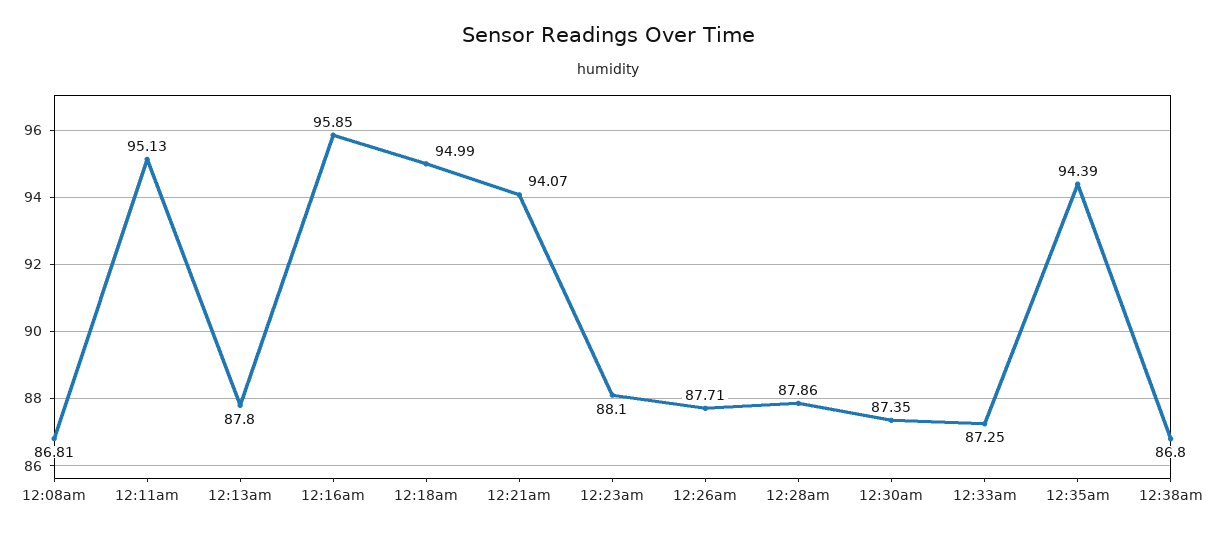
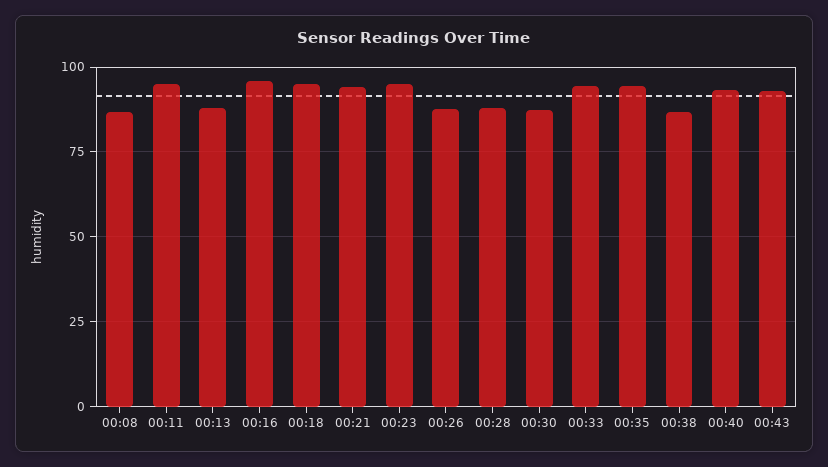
12:23am: 88.1 -> 95
12:33am: 87.25 -> 95
00:40: none -> 92.5
00:43: none -> 92.5

